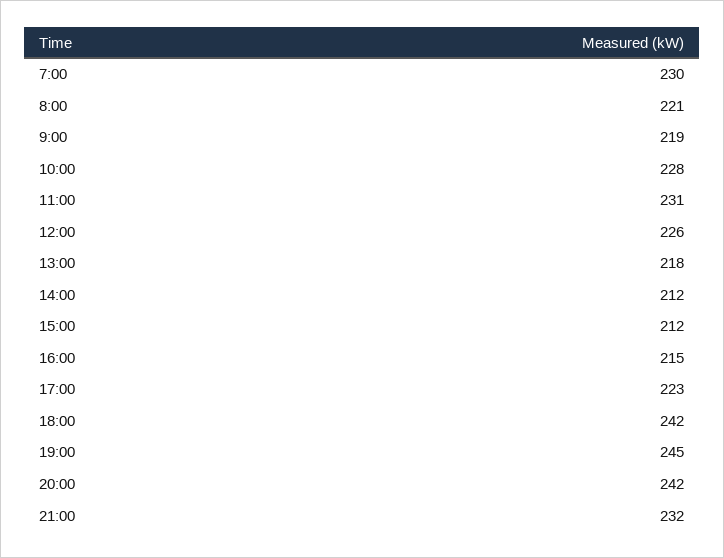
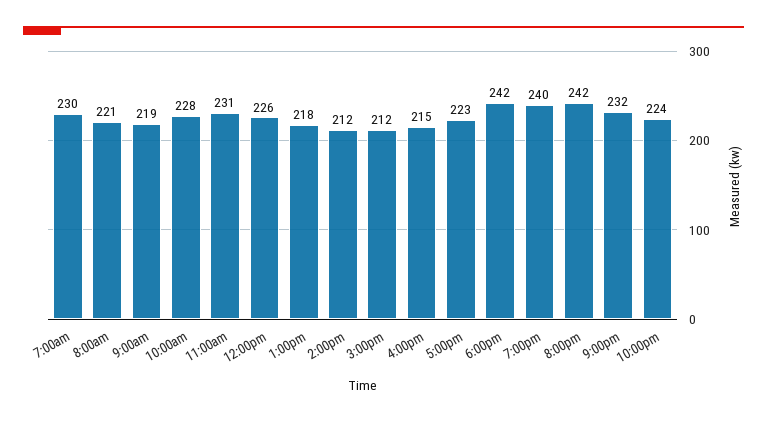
19:00: 245 -> 240
10:00pm: none -> 224

